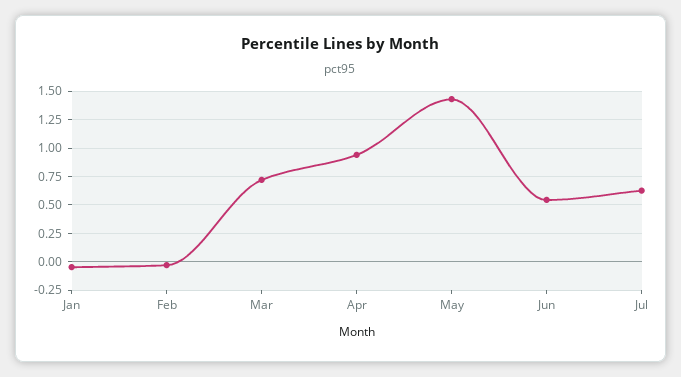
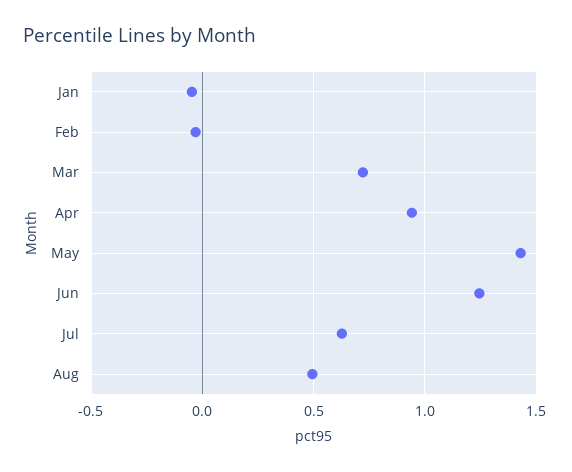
Jun: 0.5 -> 1.25
Aug: none -> 0.5

